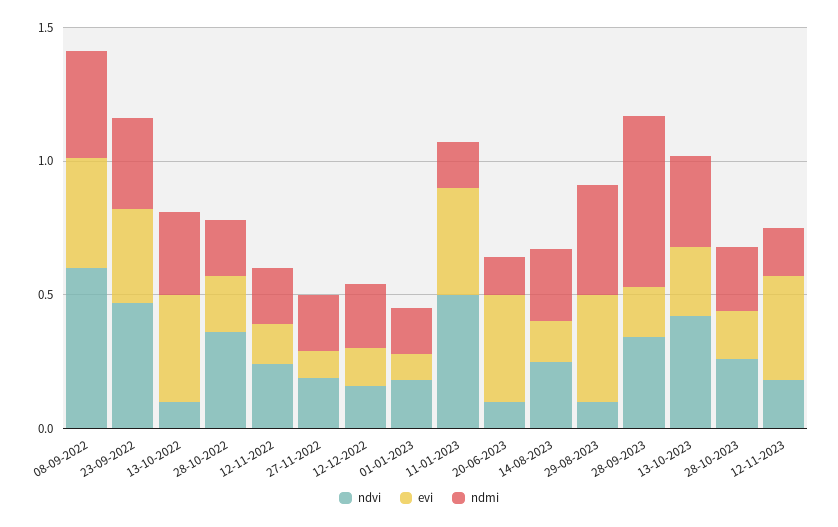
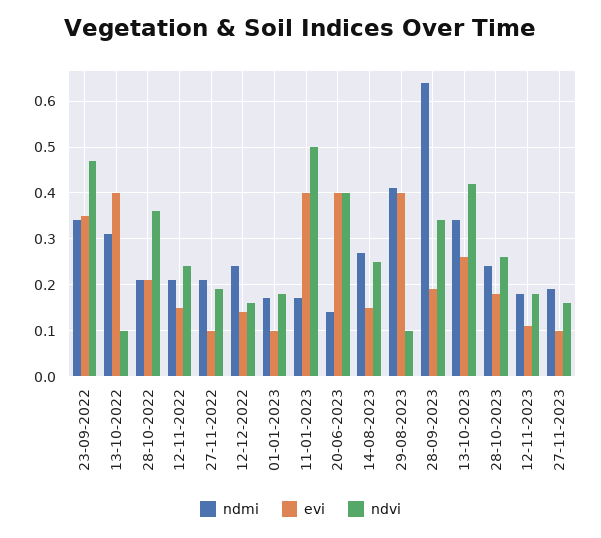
ndvi, 08-09-2022: 0.6 -> none
evi, 08-09-2022: 0.4 -> none
ndmi, 08-09-2022: 0.4 -> none
ndvi, 20-06-2023: 0.1 -> 0.4
evi, 12-11-2023: 0.4 -> 0.1
ndmi, 27-11-2023: none -> 0.2
evi, 27-11-2023: none -> 0.1
ndvi, 27-11-2023: none -> 0.15

